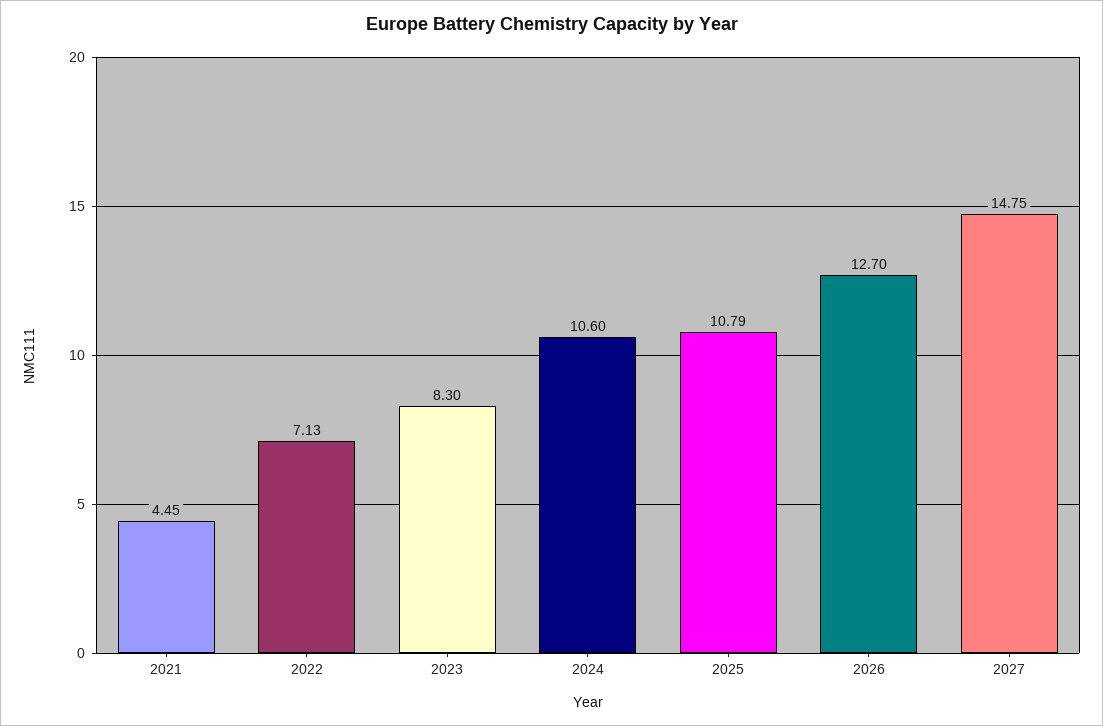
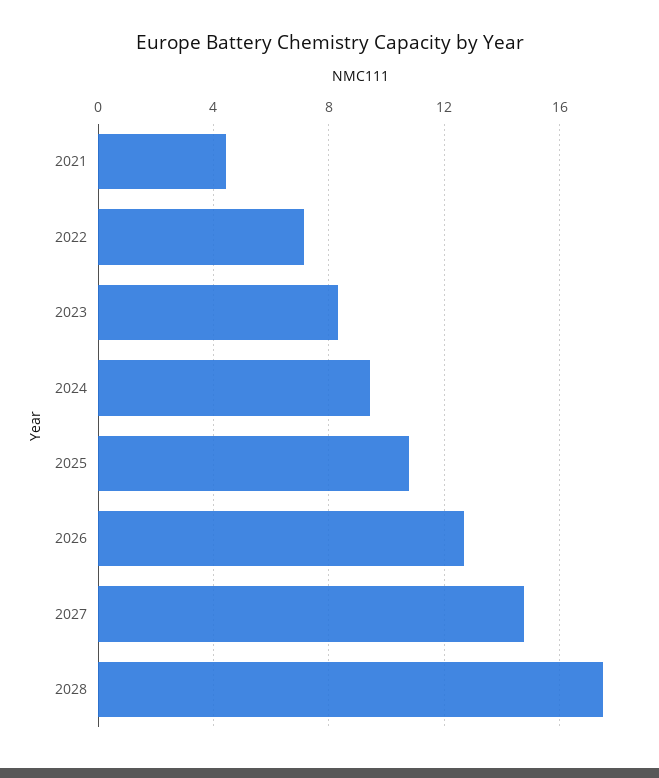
2024: 10.6 -> 9.5
2028: none -> 17.5

